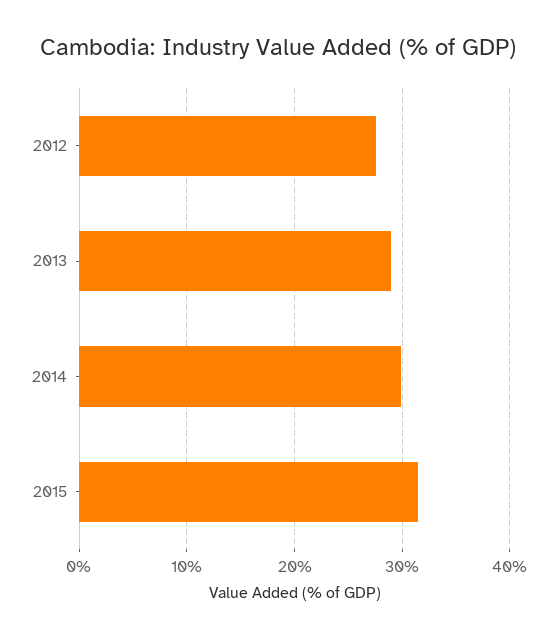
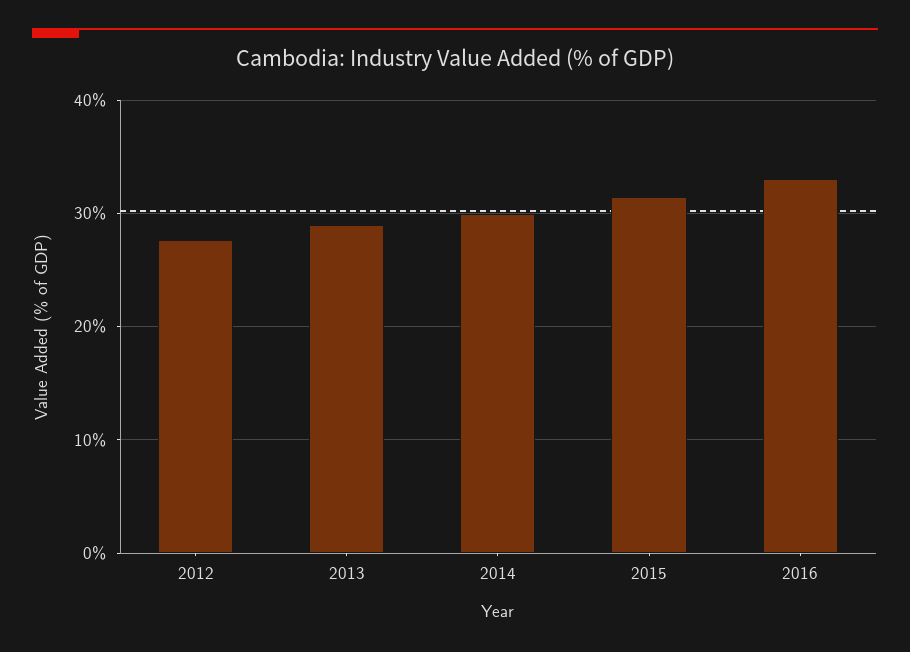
2016: none -> 33

